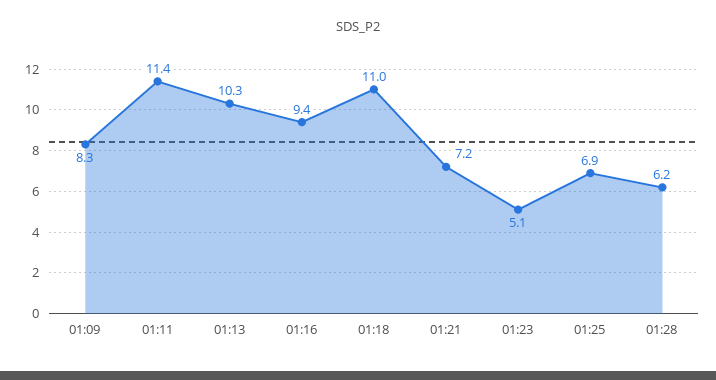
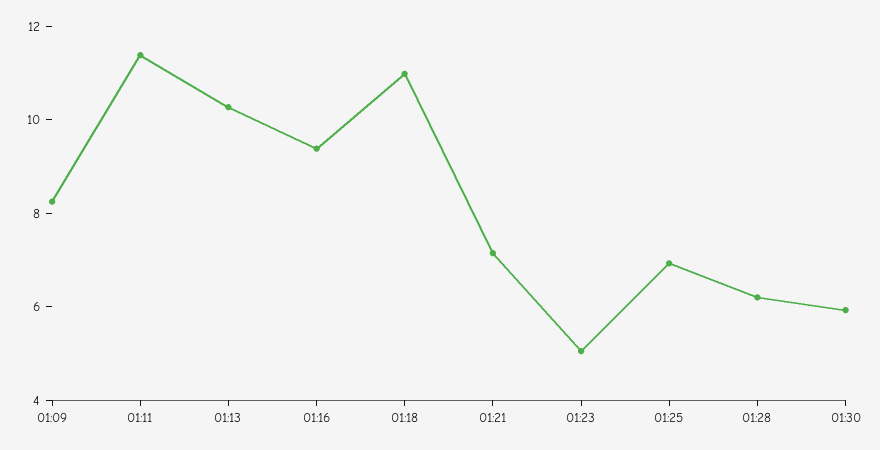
01:30: none -> 6

